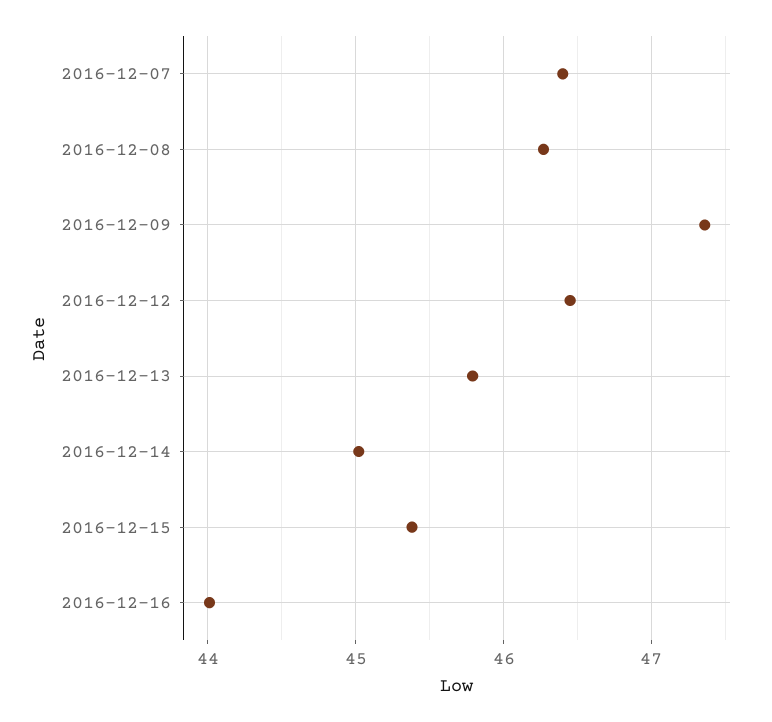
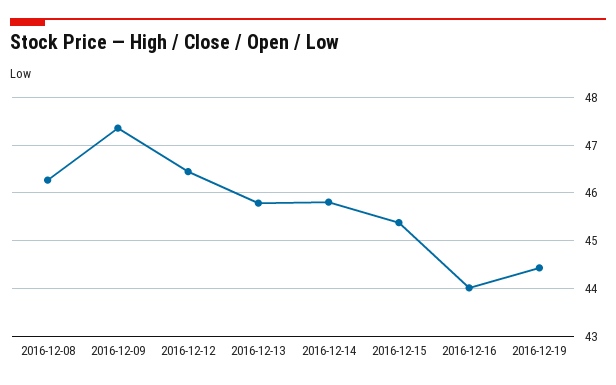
2016-12-07: 46.4 -> none
2016-12-14: 45 -> 45.8
2016-12-19: none -> 44.4

